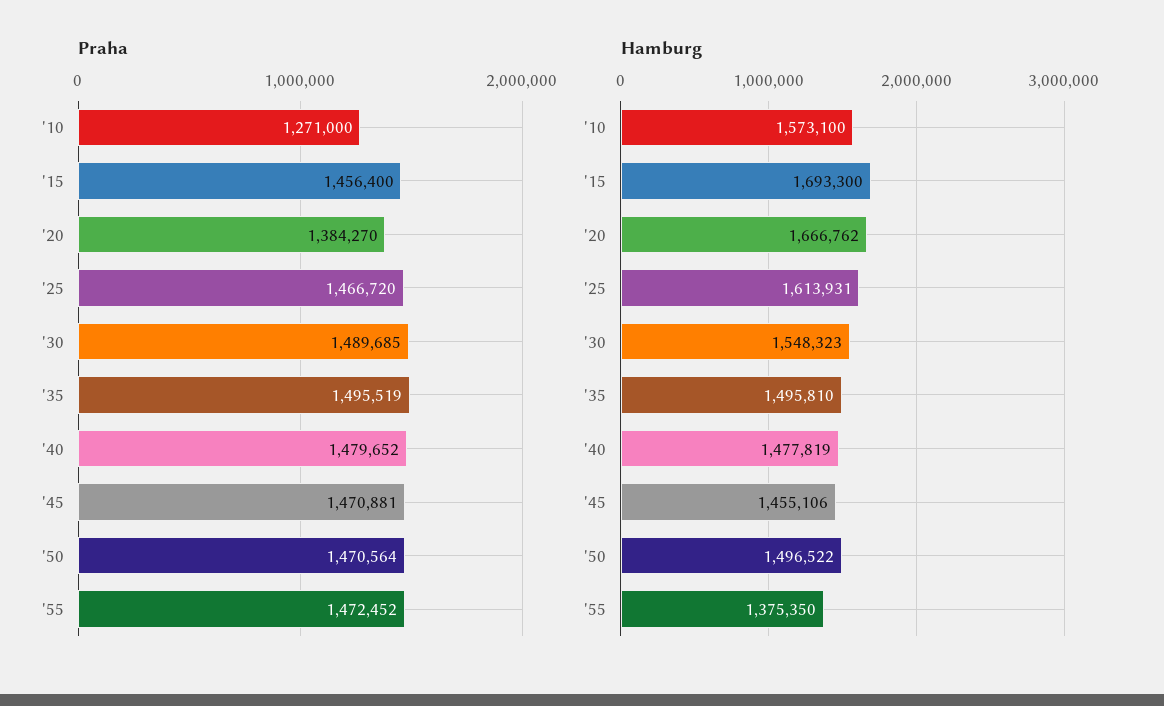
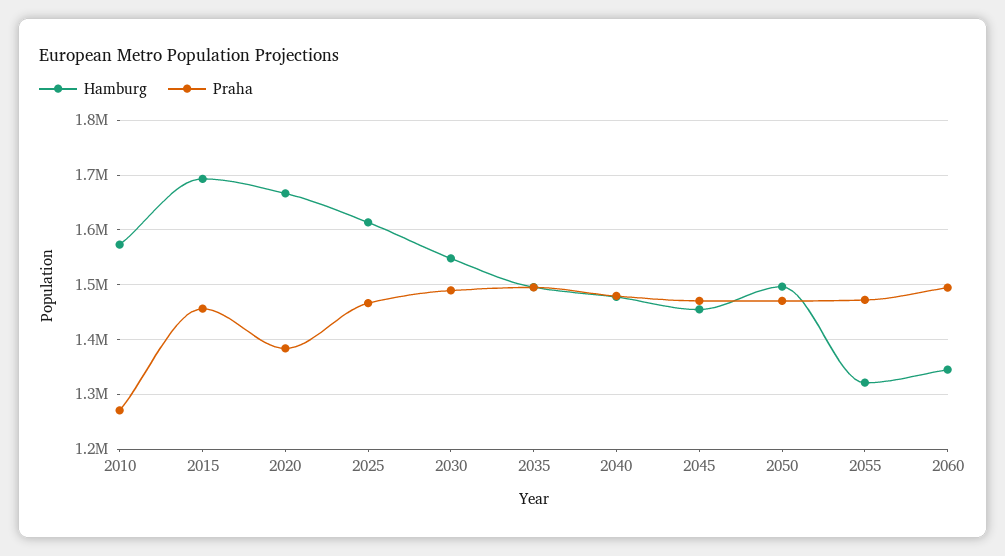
Hamburg, '55: 1375350 -> 1320000
Hamburg, 2060: none -> 1340000
Praha, 2060: none -> 1500000

